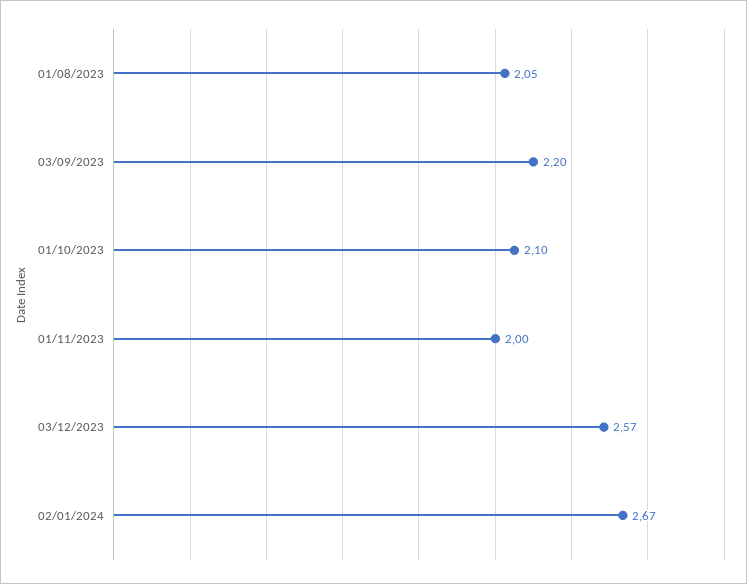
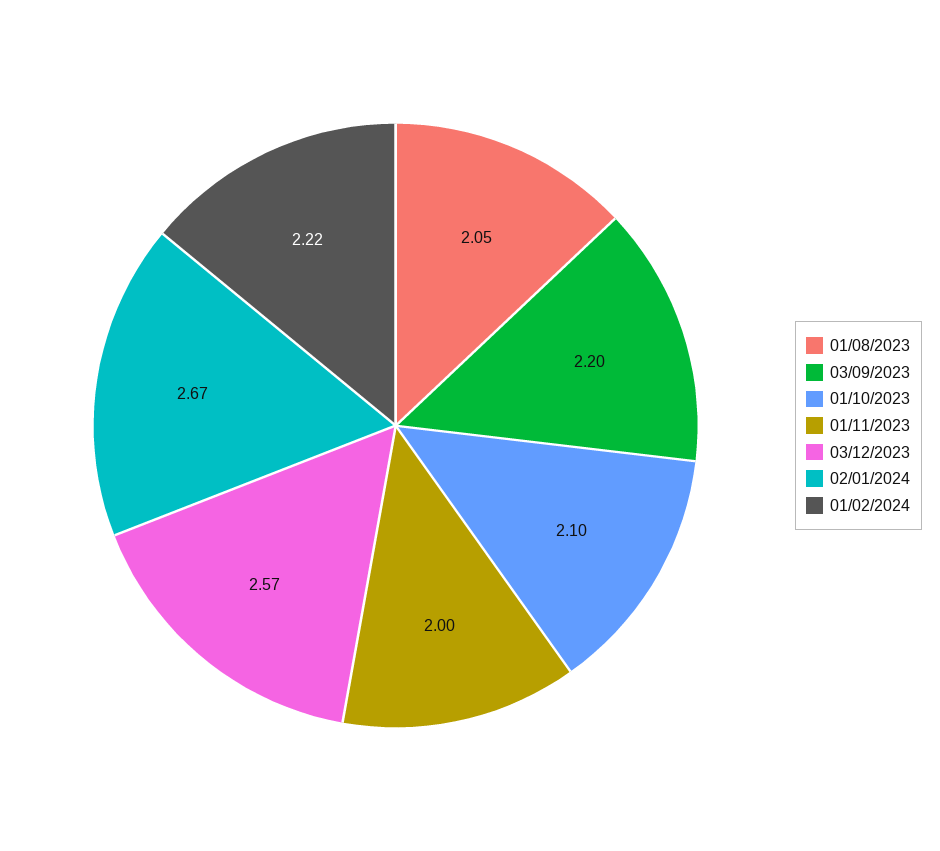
01/02/2024: none -> 2.22

